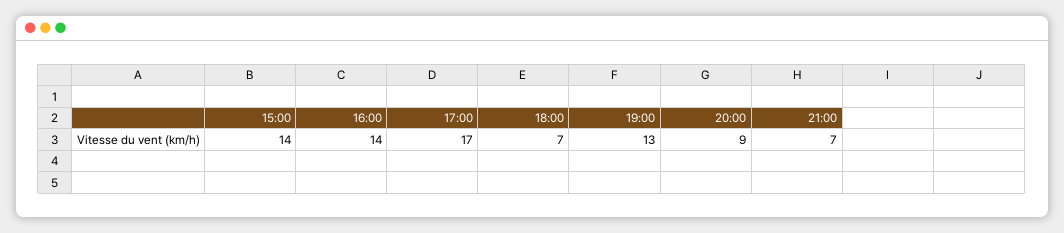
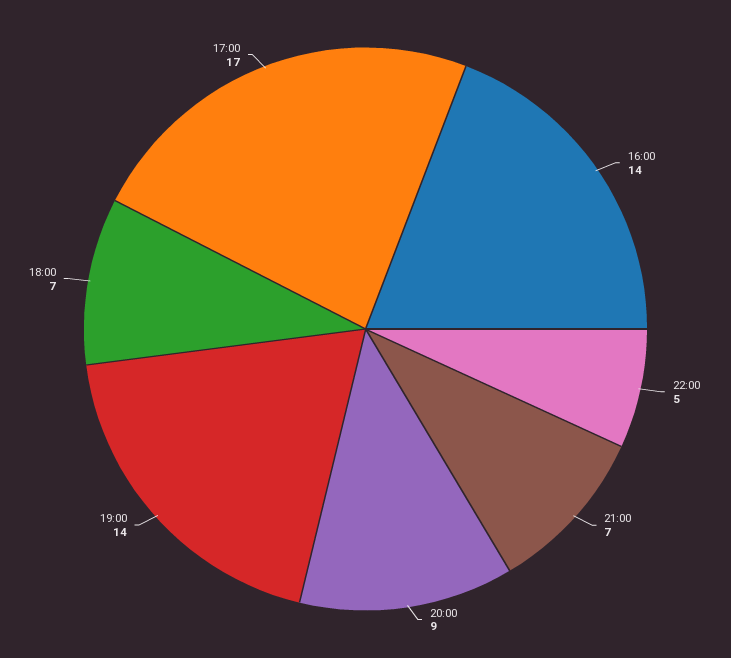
15:00: 14 -> none
19:00: 13 -> 14
22:00: none -> 5

